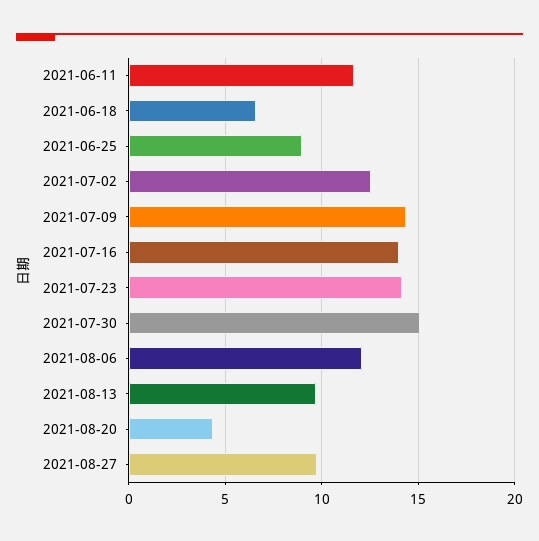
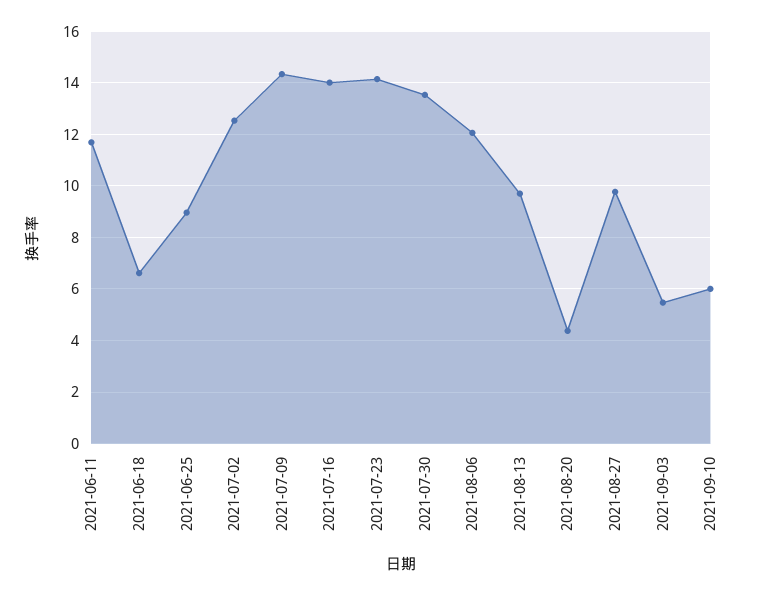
2021-07-30: 15 -> 13.5
2021-09-03: none -> 5.5
2021-09-10: none -> 6

